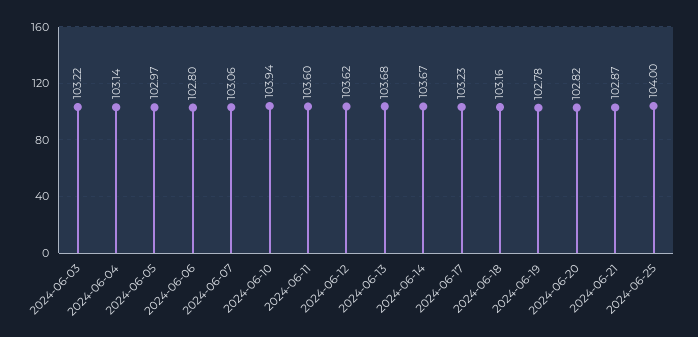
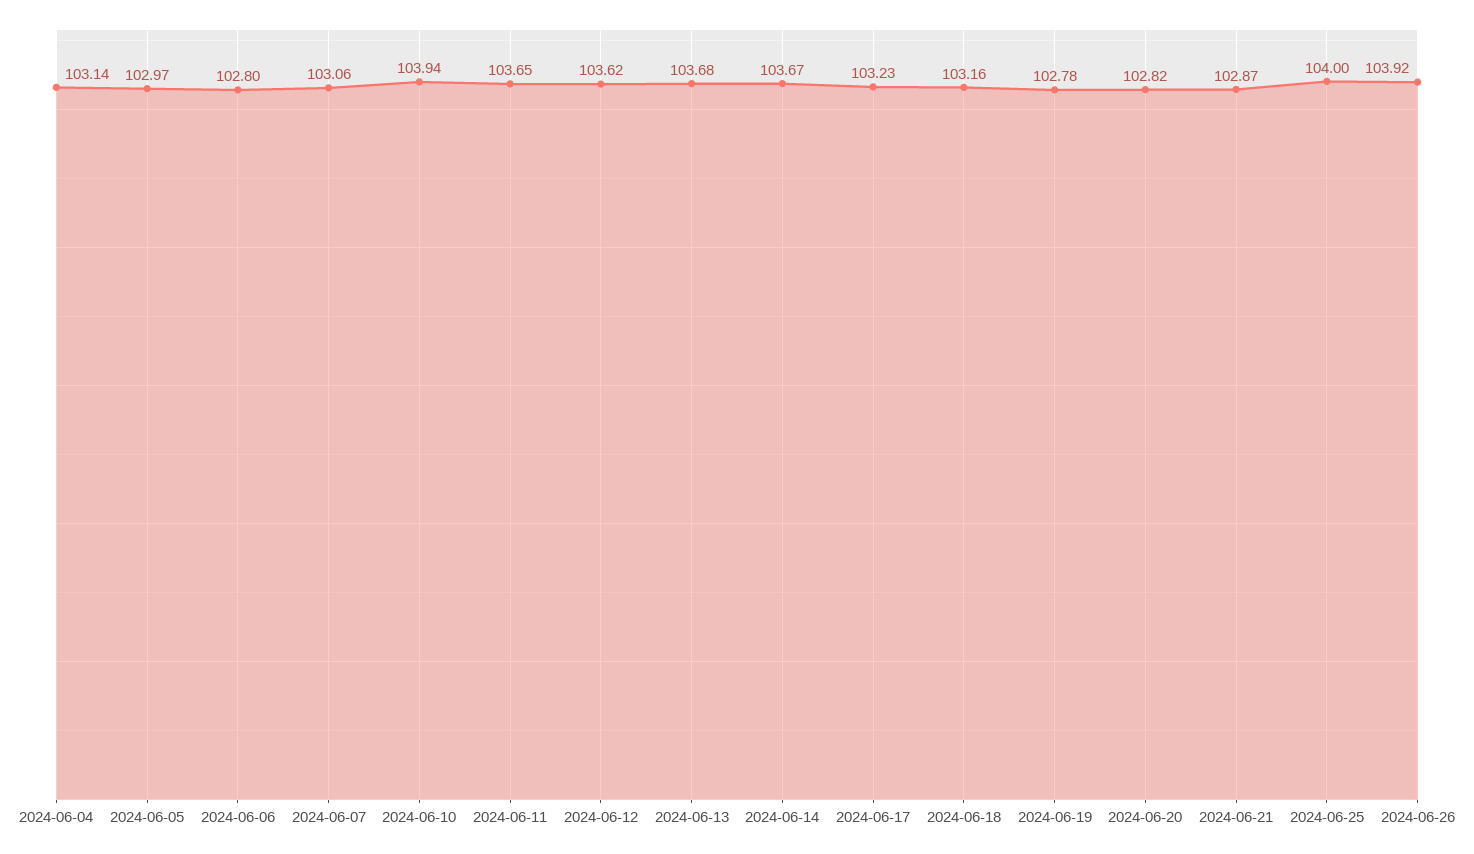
2024-06-03: 103.22 -> none
2024-06-11: 103.6 -> 103.65
2024-06-26: none -> 103.92

